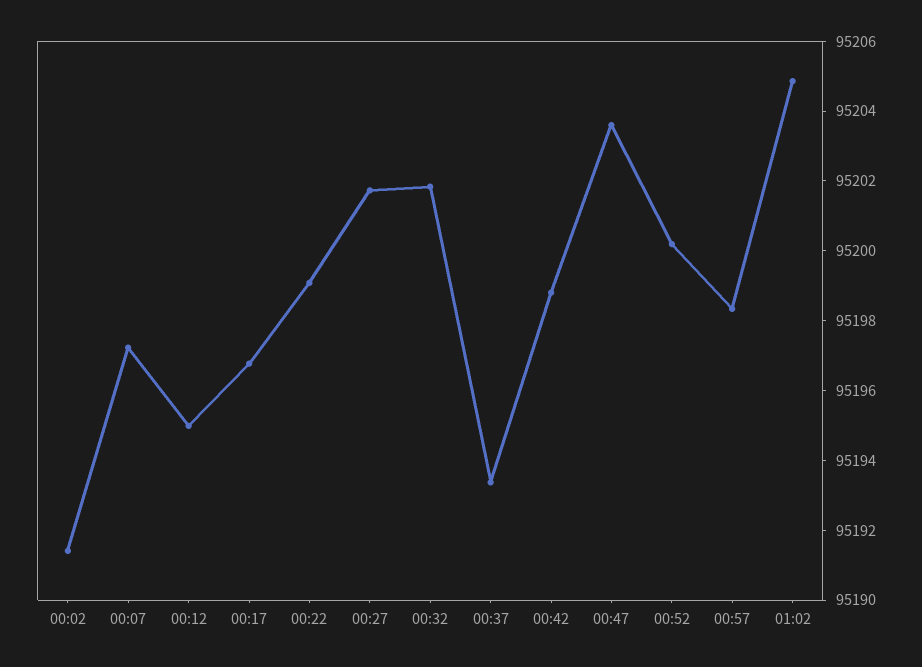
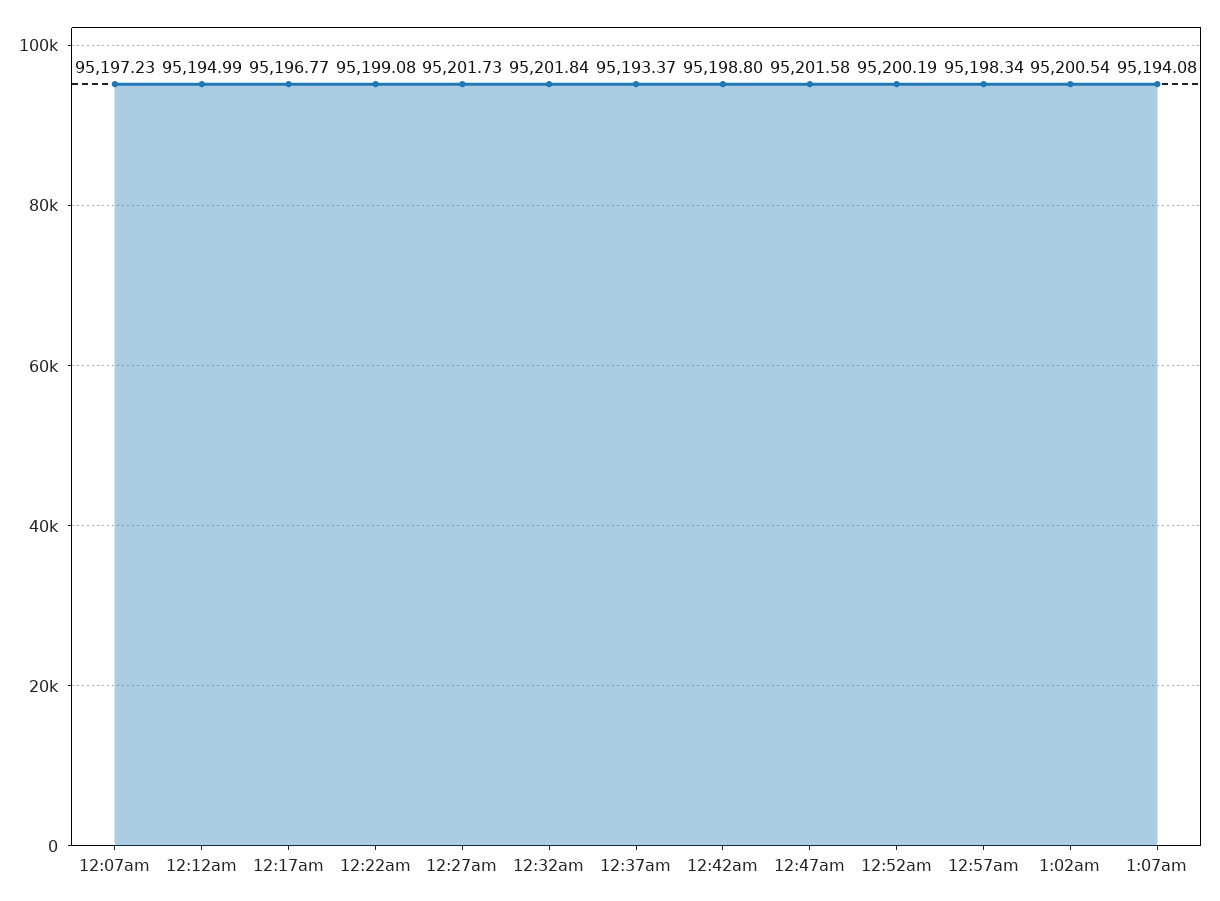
00:02: 95191.5 -> none
00:47: 95203.5 -> 95201.58
01:02: 95205 -> 95200.54
1:07am: none -> 95194.08

